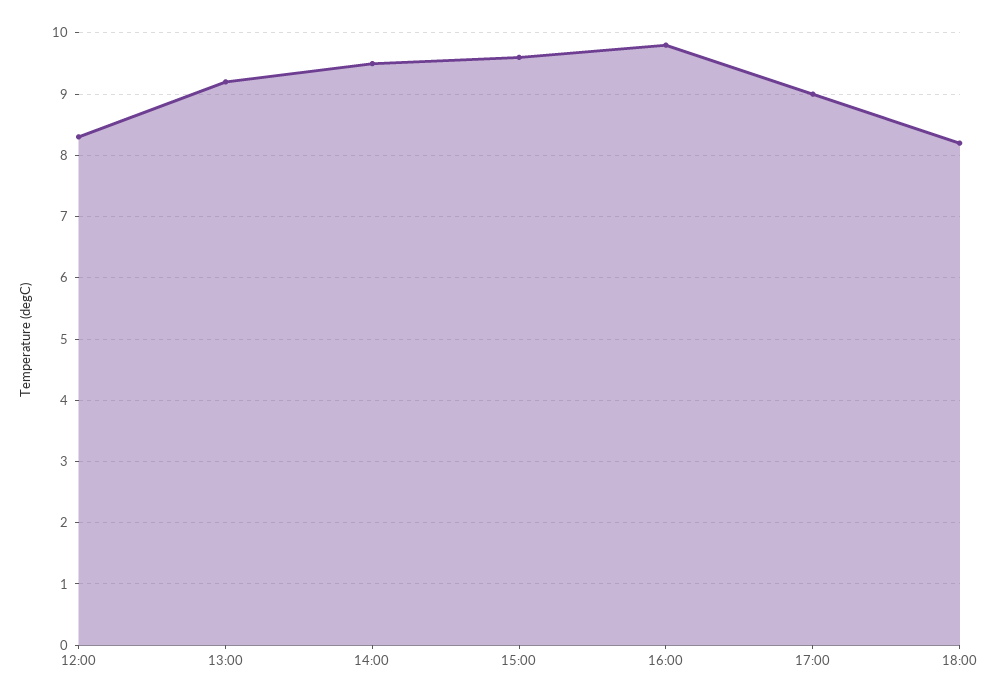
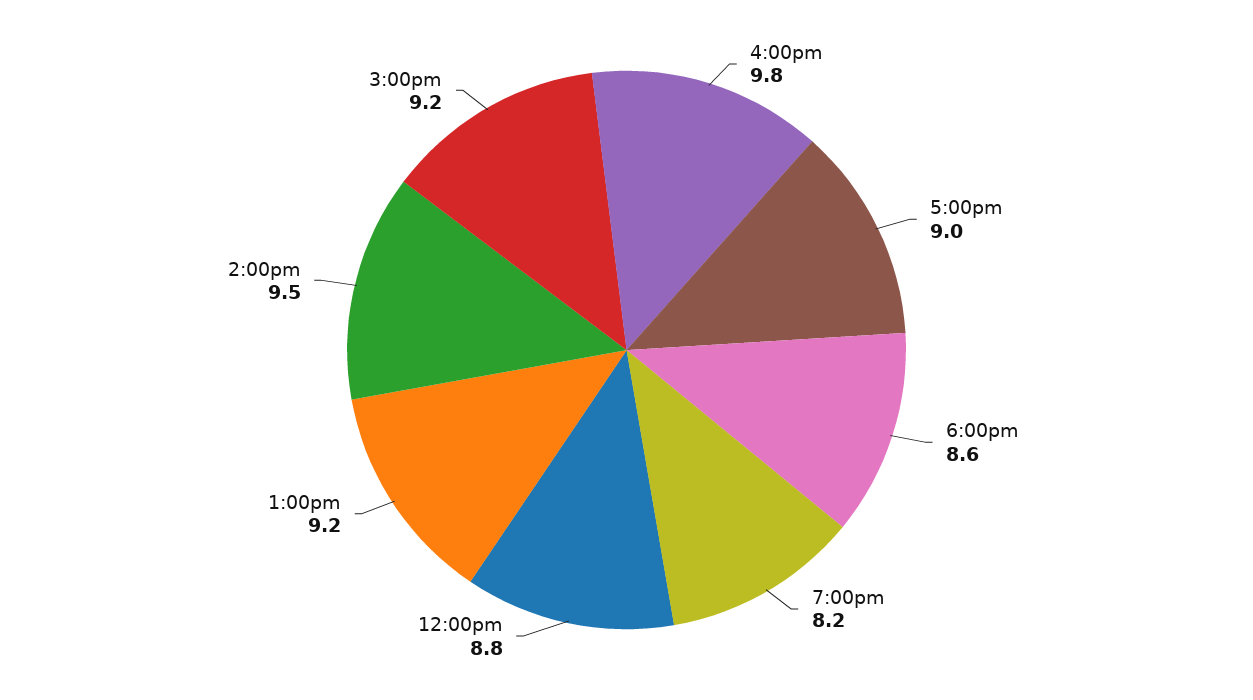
12:00: 8.3 -> 8.8
15:00: 9.6 -> 9.2
18:00: 8.2 -> 8.6
7:00pm: none -> 8.2

